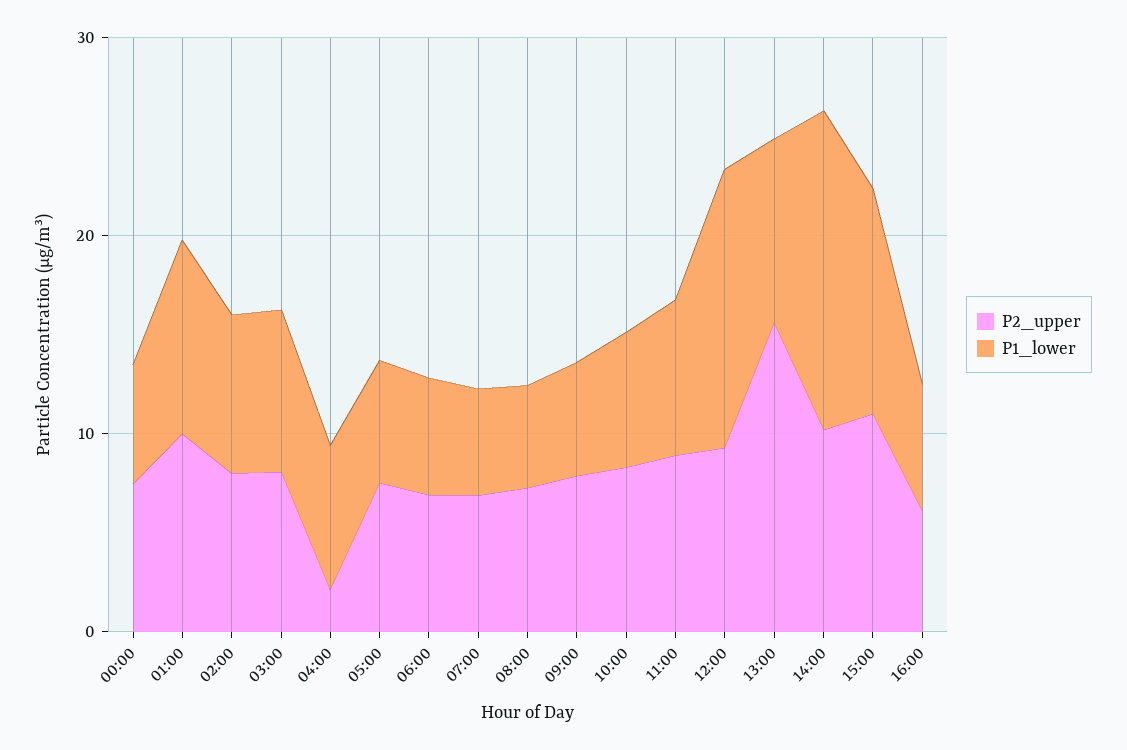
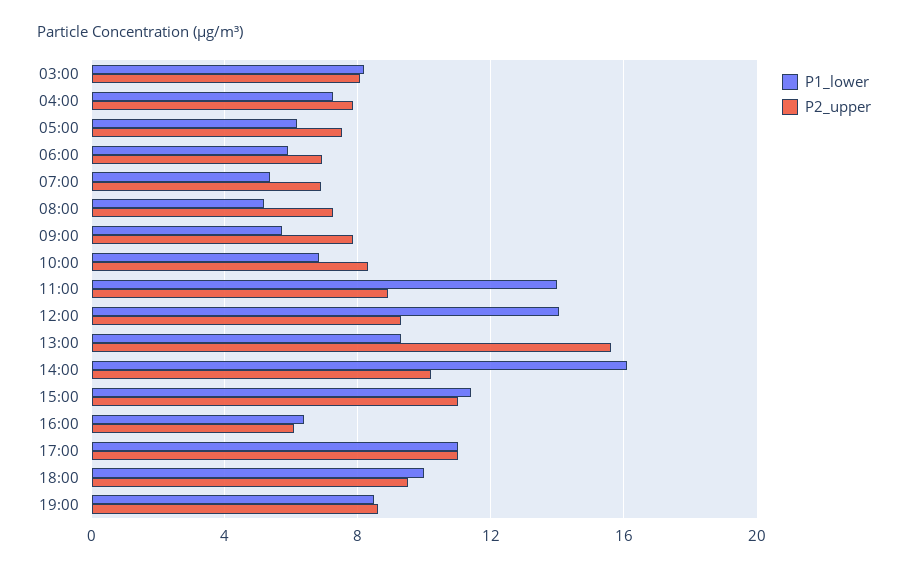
P2_upper, 00:00: 8 -> none
P1_lower, 00:00: 6 -> none
P2_upper, 01:00: 10 -> none
P1_lower, 01:00: 10 -> none
P2_upper, 02:00: 8 -> none
P1_lower, 02:00: 8 -> none
P2_upper, 04:00: 2 -> 8
P1_lower, 11:00: 8 -> 14
P1_lower, 17:00: none -> 11
P2_upper, 17:00: none -> 11
P1_lower, 18:00: none -> 10
P2_upper, 18:00: none -> 9.5
P1_lower, 19:00: none -> 8.5
P2_upper, 19:00: none -> 8.5

